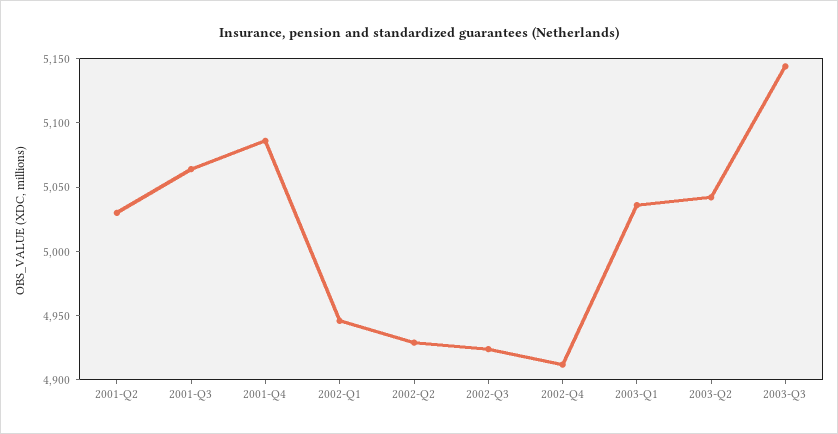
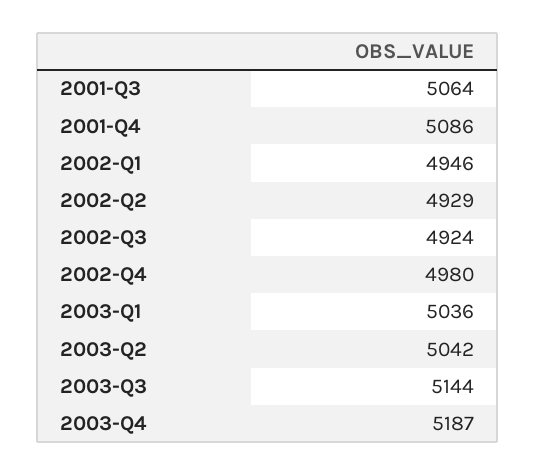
2001-Q2: 5030 -> none
2002-Q4: 4910 -> 4980
2003-Q4: none -> 5187

